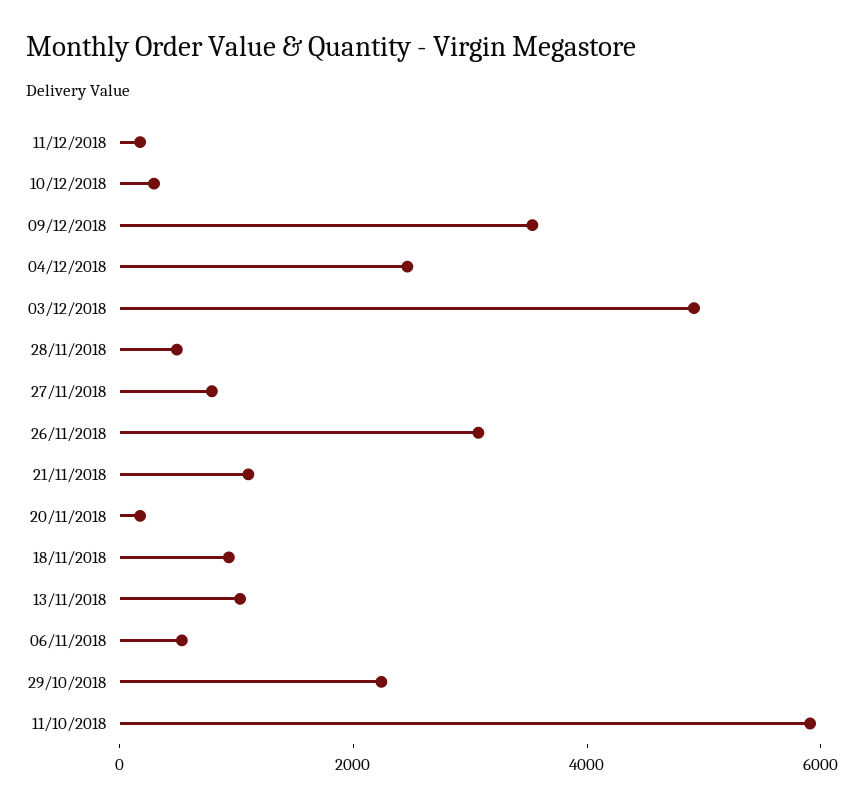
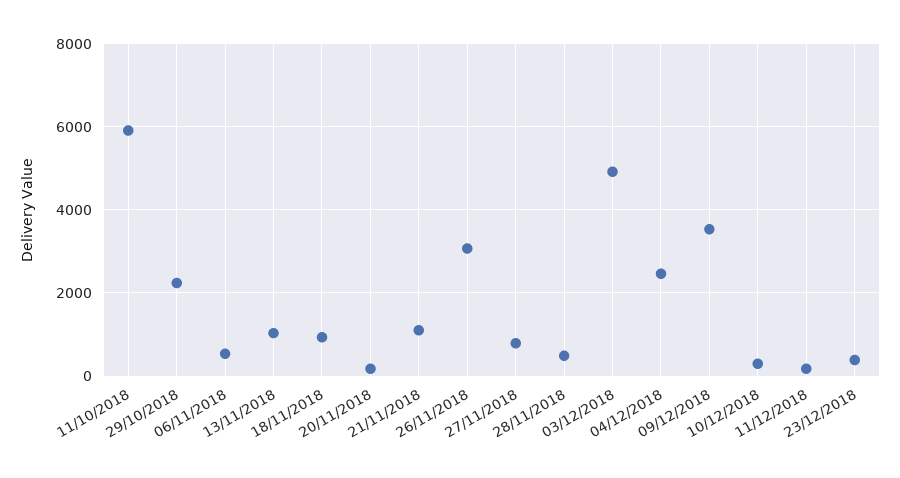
23/12/2018: none -> 400

